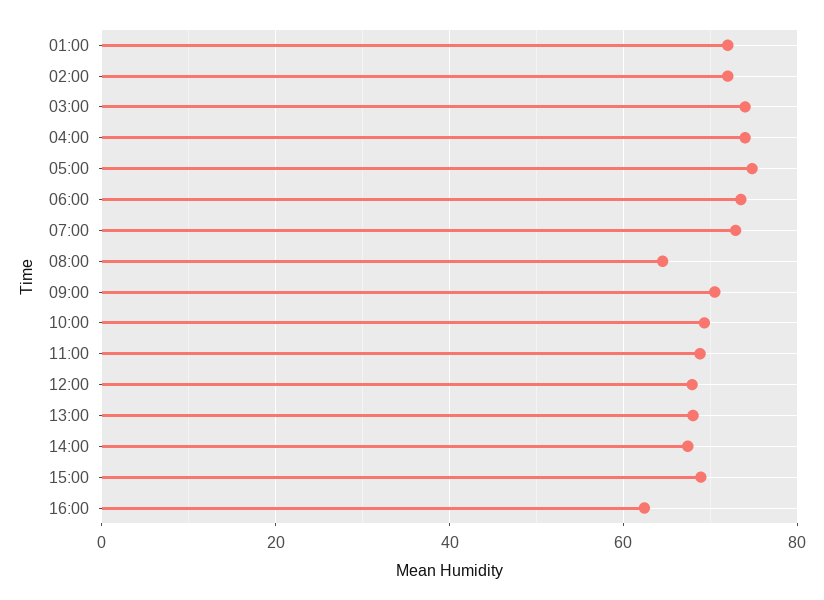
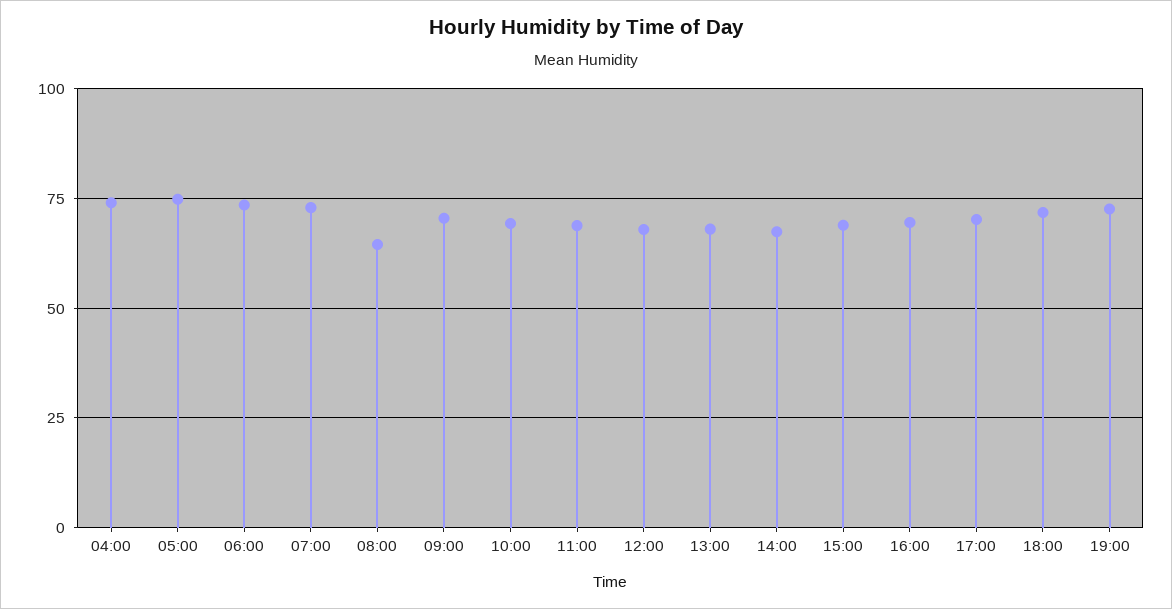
01:00: 72 -> none
02:00: 72 -> none
03:00: 74 -> none
16:00: 62 -> 70
17:00: none -> 70
18:00: none -> 72.5
19:00: none -> 72.5

